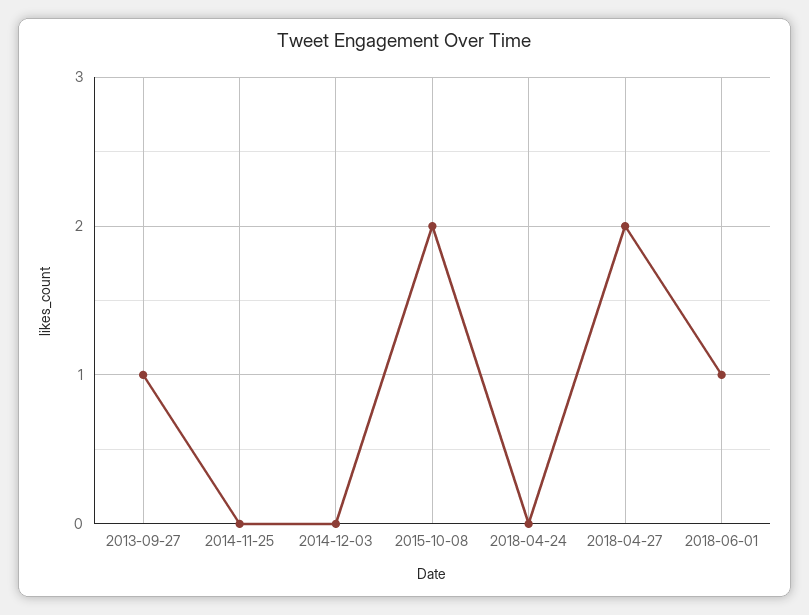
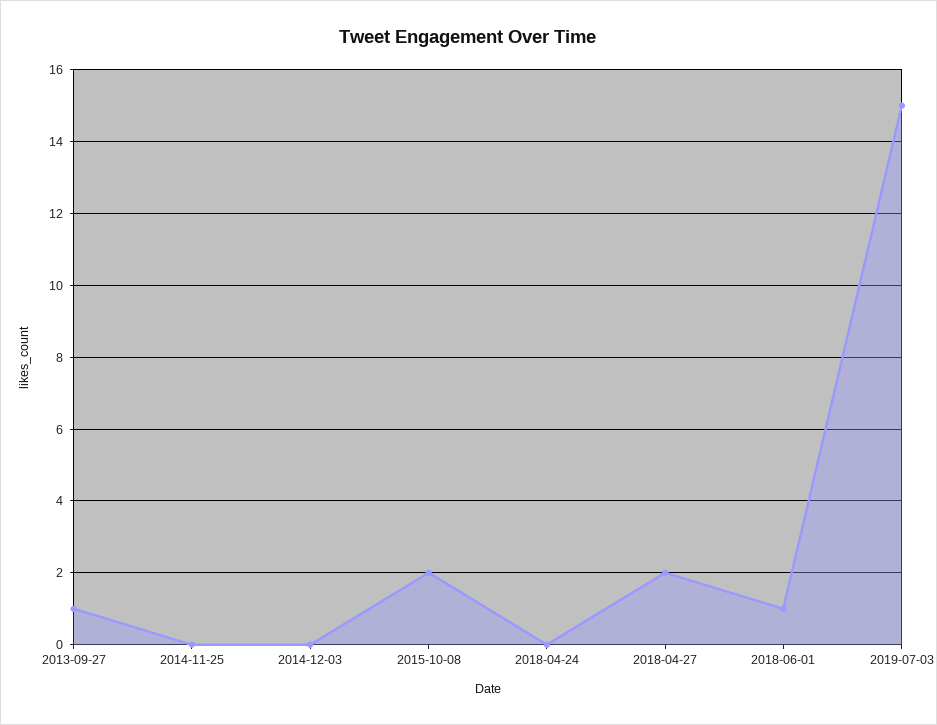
2019-07-03: none -> 15

